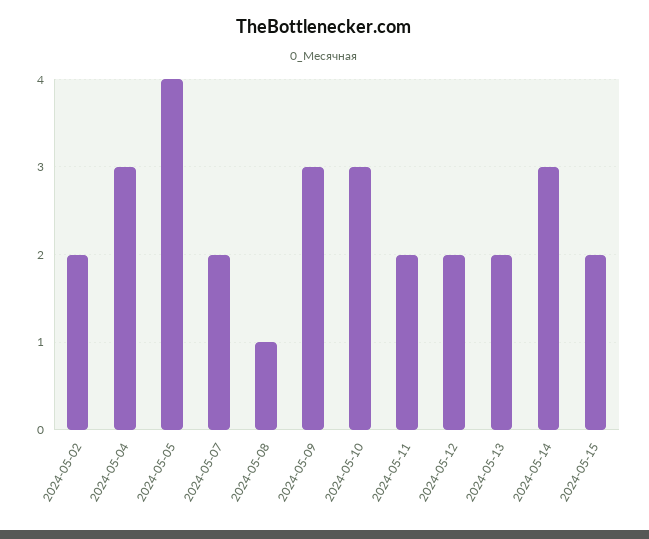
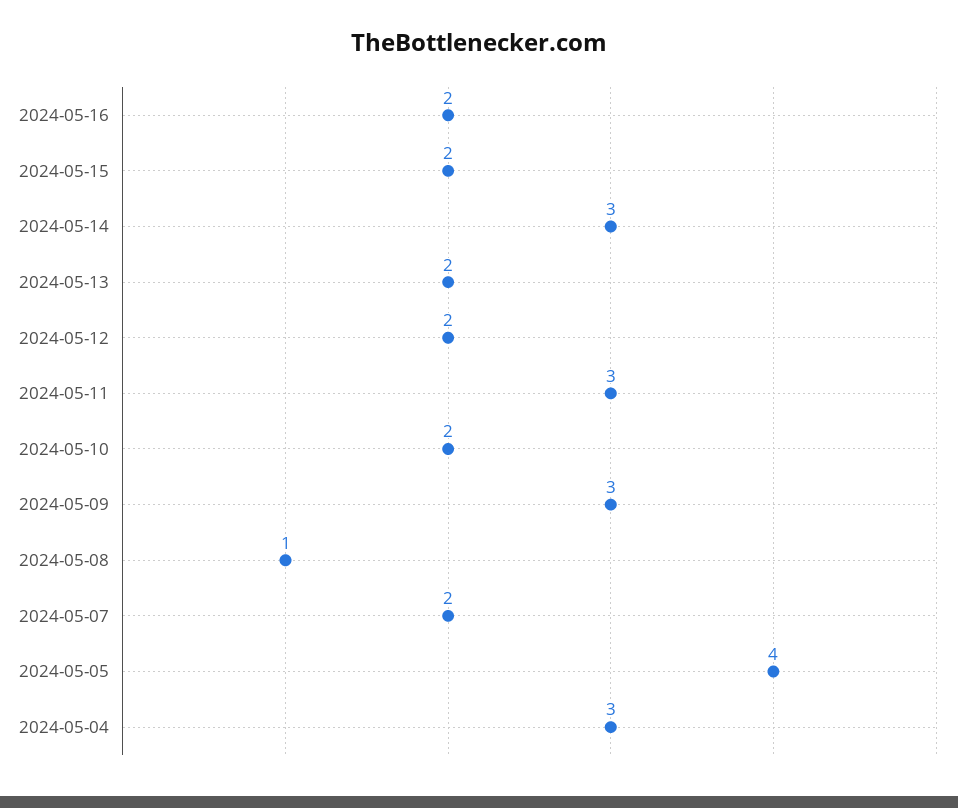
2024-05-02: 2 -> none
2024-05-10: 3 -> 2
2024-05-11: 2 -> 3
2024-05-16: none -> 2

